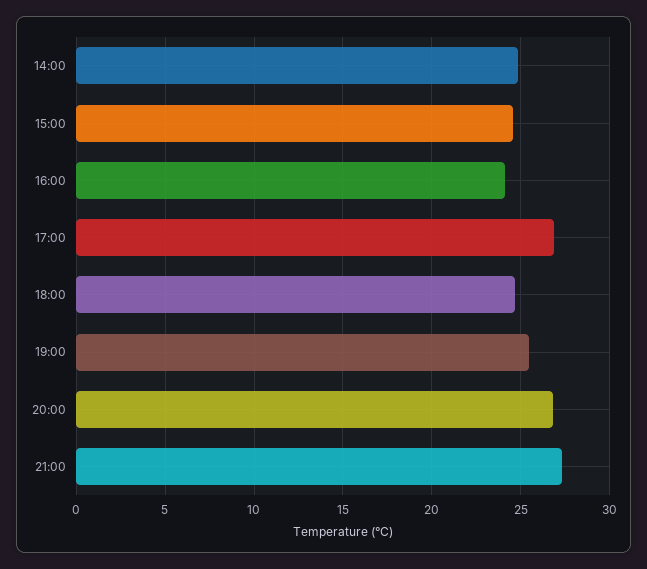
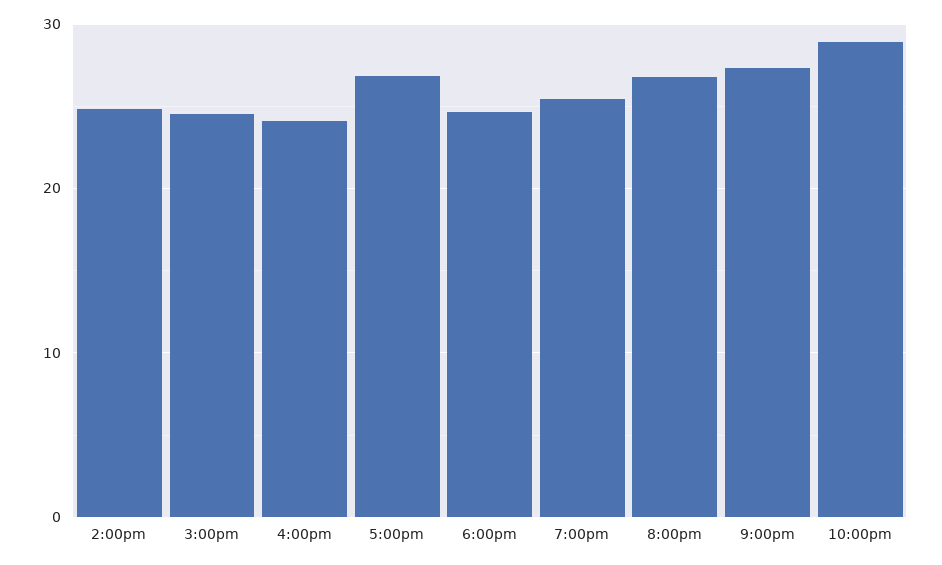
10:00pm: none -> 29

